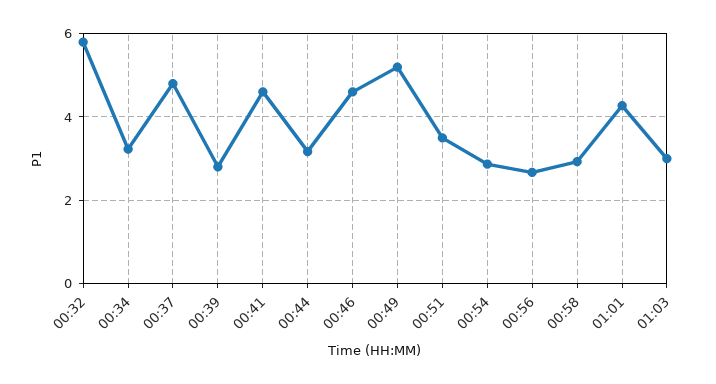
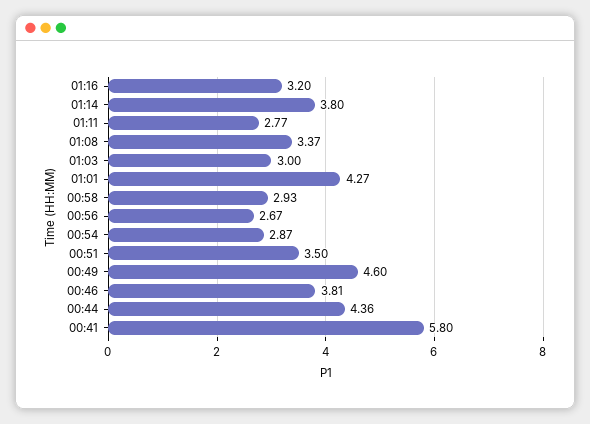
00:32: 5.8 -> none
00:34: 3.2 -> none
00:37: 4.8 -> none
00:39: 2.8 -> none
00:41: 4.6 -> 5.8
00:44: 3.2 -> 4.36
00:46: 4.6 -> 3.81
00:49: 5.2 -> 4.6
01:16: none -> 3.2
01:14: none -> 3.8
01:11: none -> 2.77
01:08: none -> 3.37

